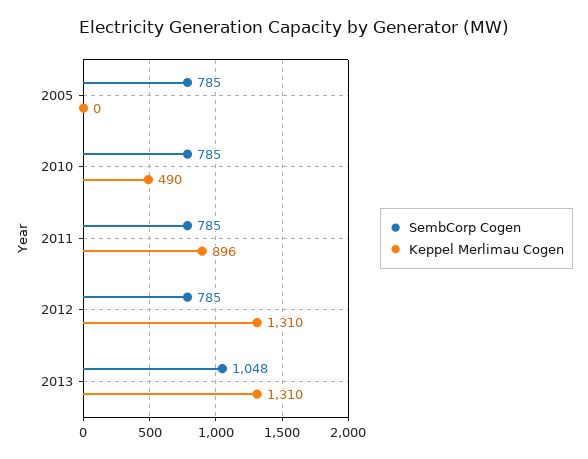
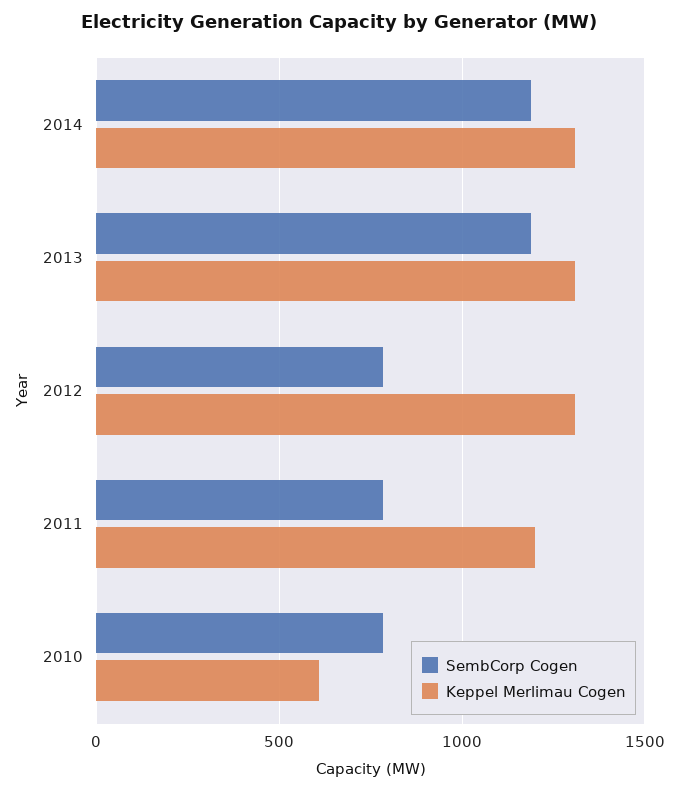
SembCorp Cogen, 2005: 785 -> none
Keppel Merlimau Cogen, 2005: 0 -> none
Keppel Merlimau Cogen, 2010: 490 -> 600
Keppel Merlimau Cogen, 2011: 896 -> 1200
SembCorp Cogen, 2013: 1048 -> 1200
SembCorp Cogen, 2014: none -> 1200
Keppel Merlimau Cogen, 2014: none -> 1300

